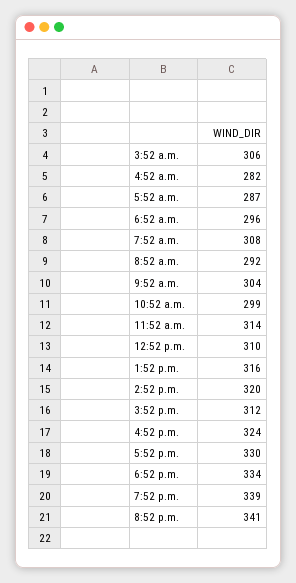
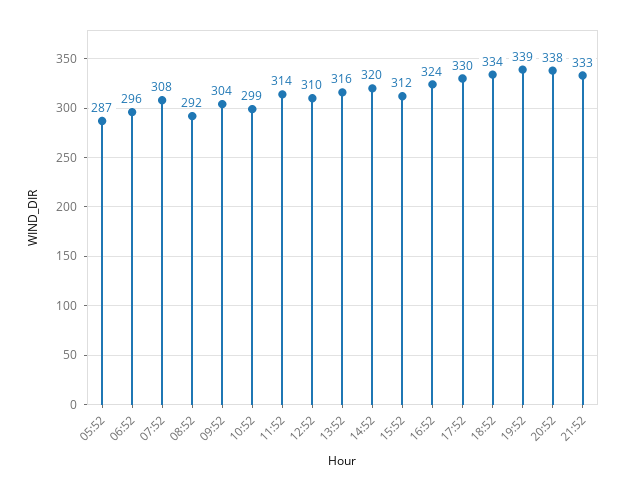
3:52 a.m.: 306 -> none
4:52 a.m.: 282 -> none
8:52 p.m.: 341 -> 338
21:52: none -> 333

